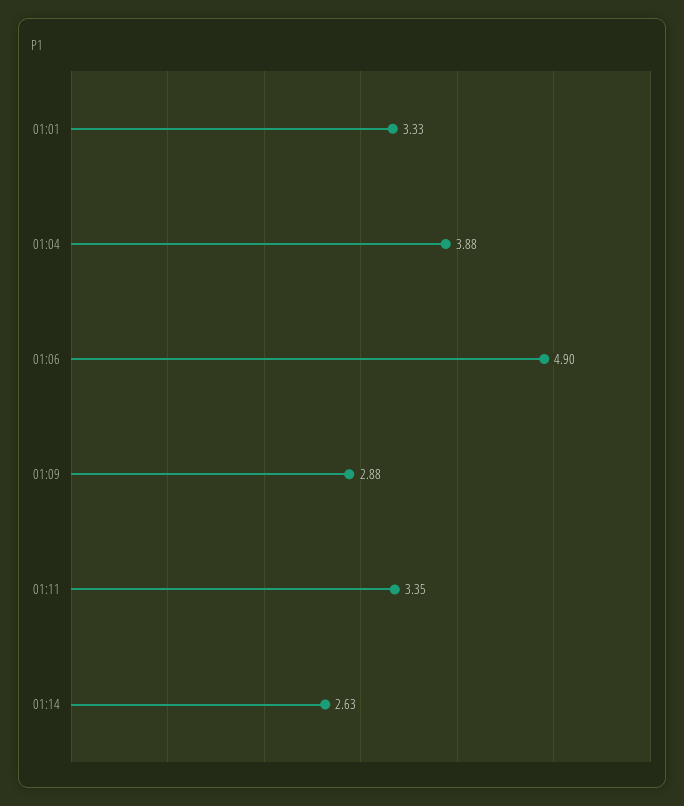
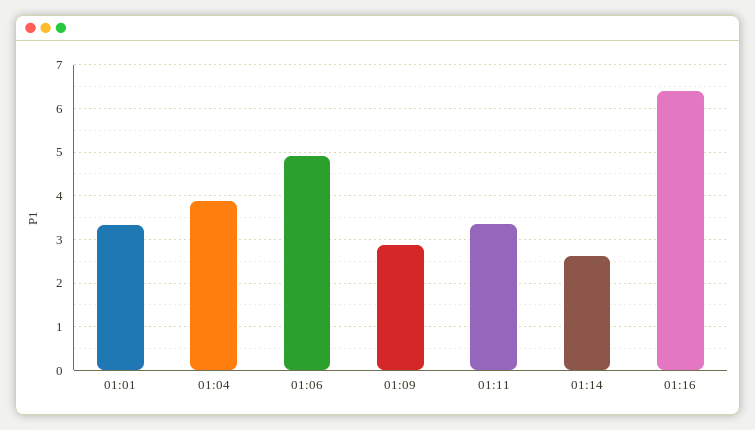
01:16: none -> 6.4

